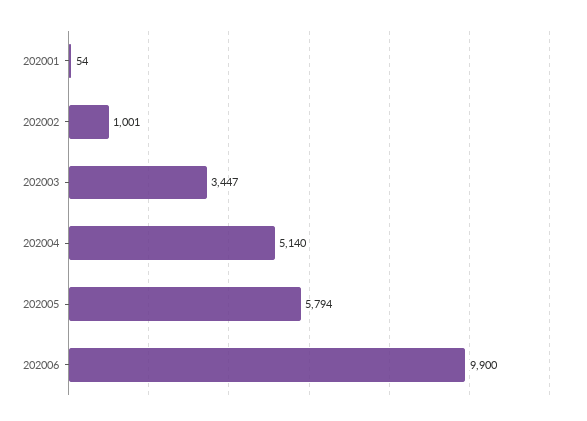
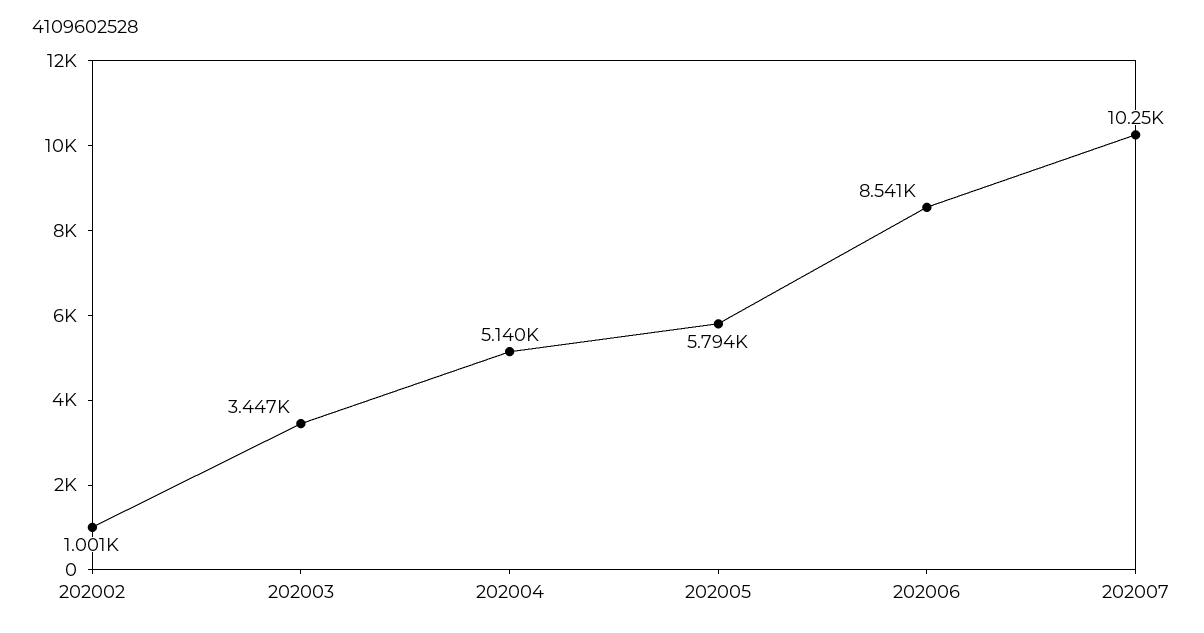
202001: 54 -> none
202006: 9900 -> 8541
202007: none -> 10250

